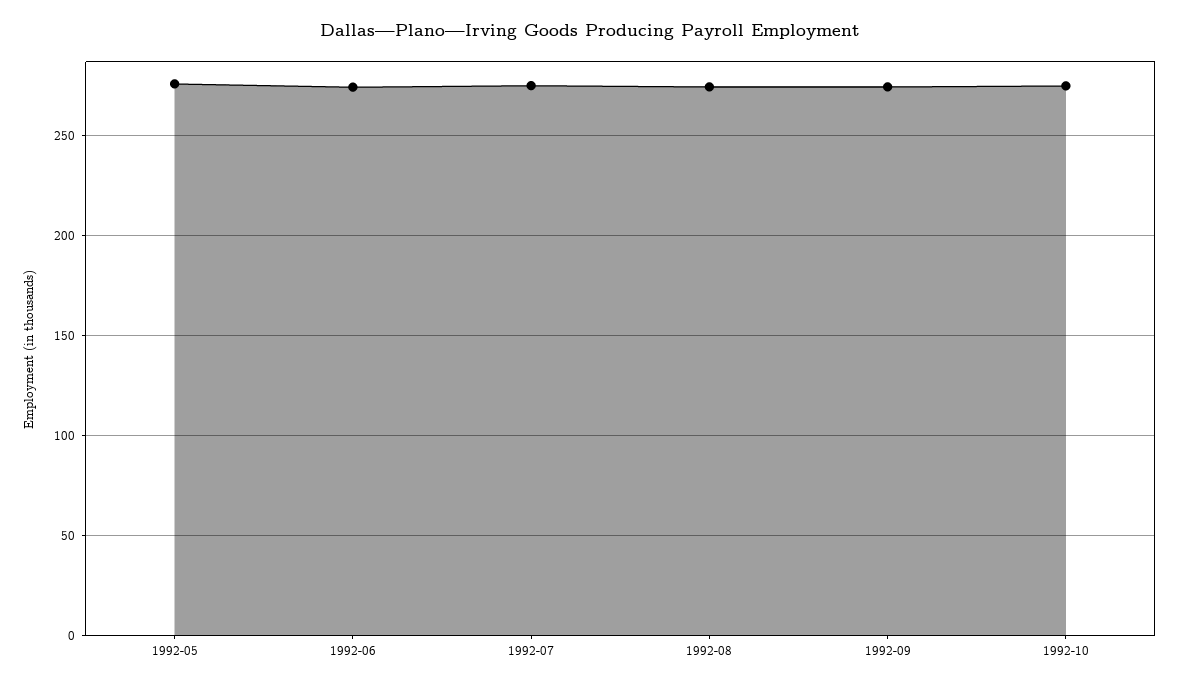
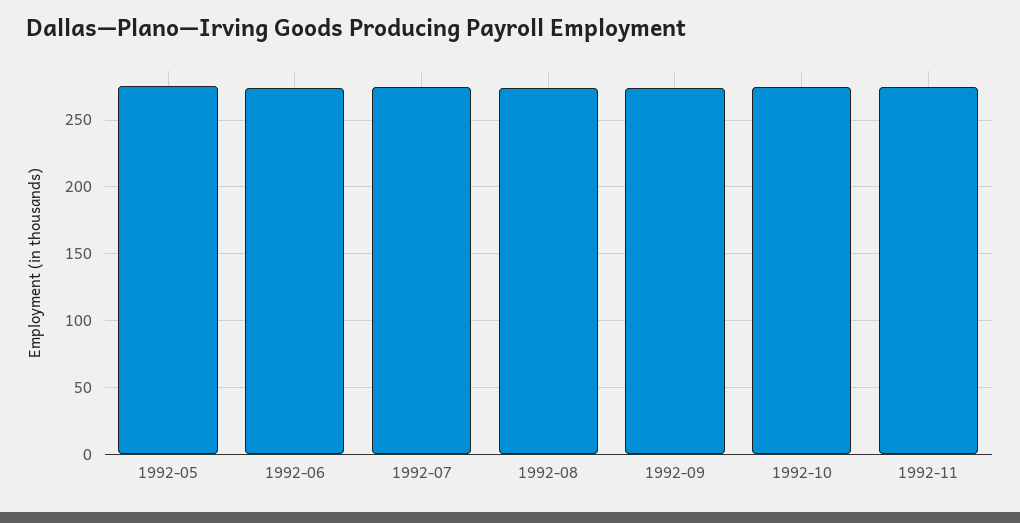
1992-11: none -> 275

